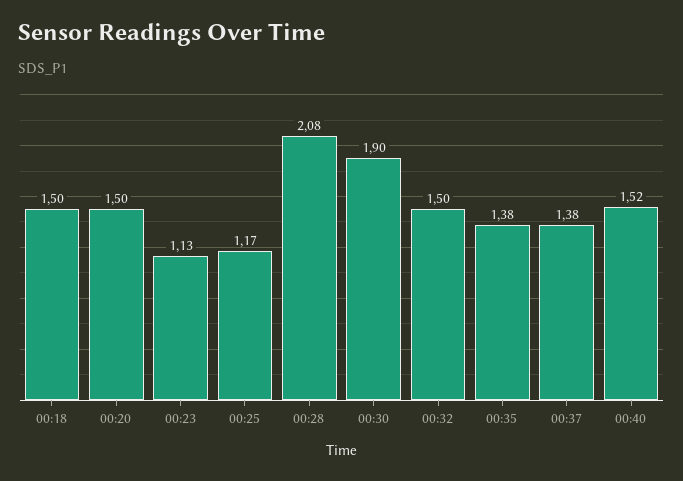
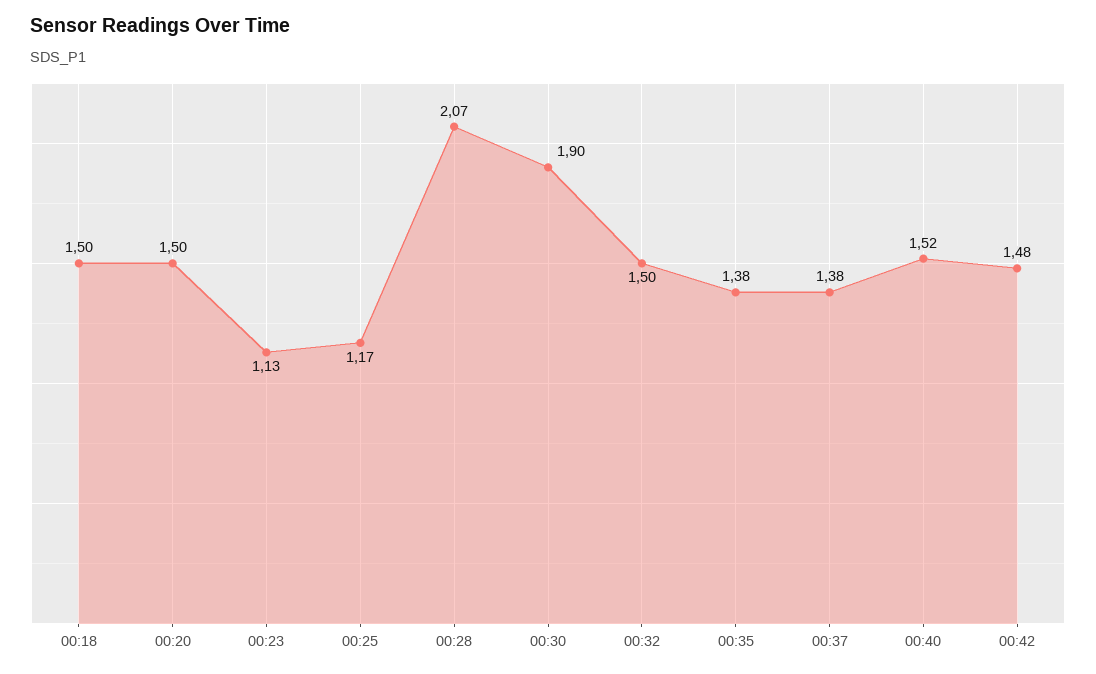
00:28: 2.08 -> 2.07
00:42: none -> 1.48

